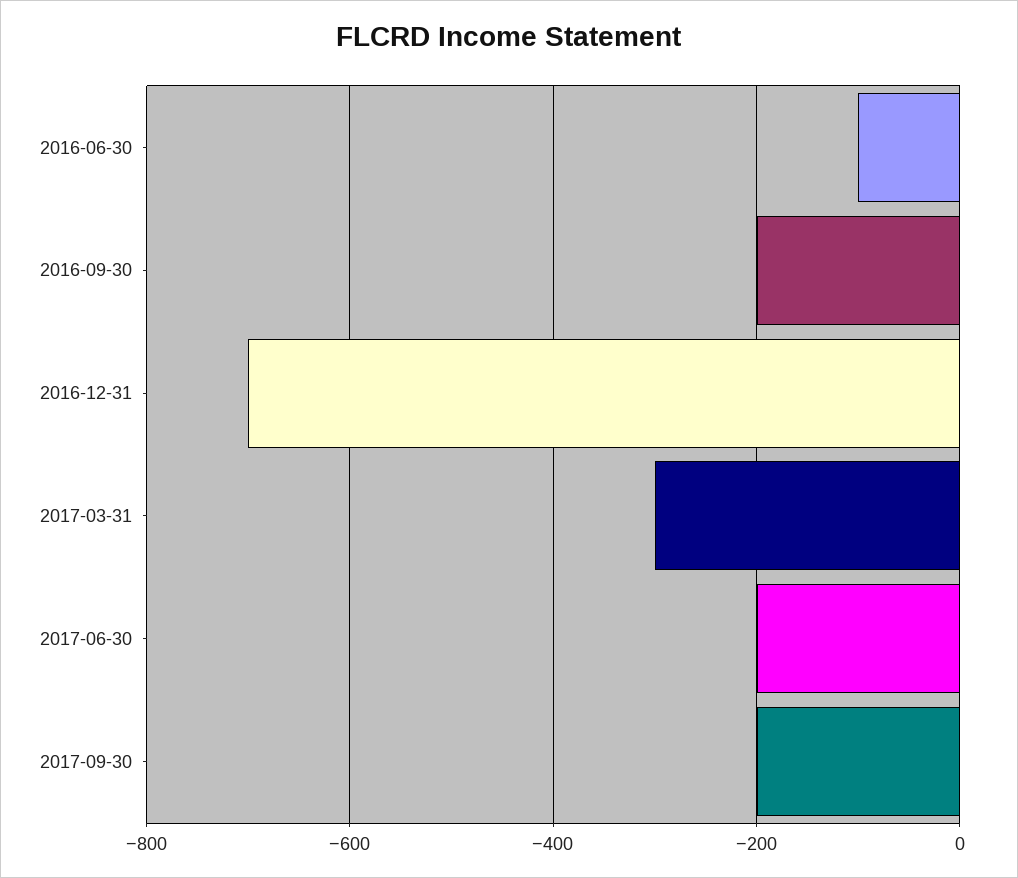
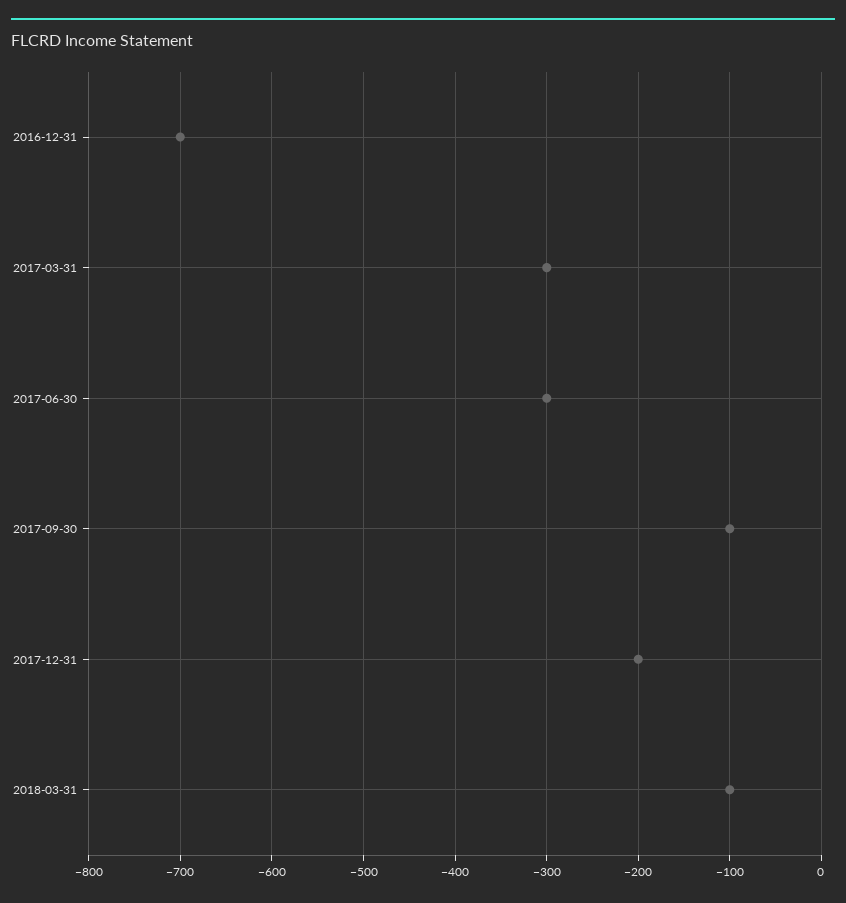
2016-06-30: -100 -> none
2016-09-30: -200 -> none
2017-06-30: -200 -> -300
2017-09-30: -200 -> -100
2017-12-31: none -> -200
2018-03-31: none -> -100

